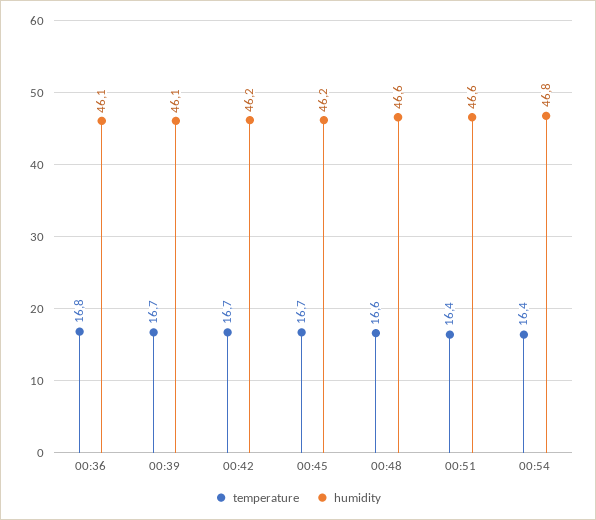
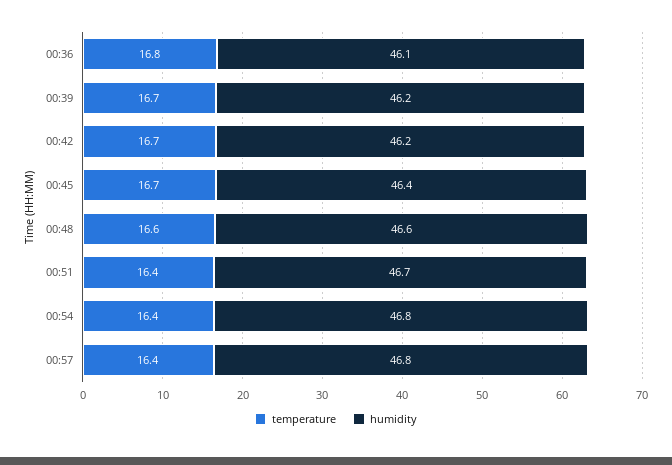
humidity, 00:39: 46.1 -> 46.2
humidity, 00:45: 46.2 -> 46.4
humidity, 00:51: 46.6 -> 46.7
temperature, 00:57: none -> 16.4
humidity, 00:57: none -> 46.8

